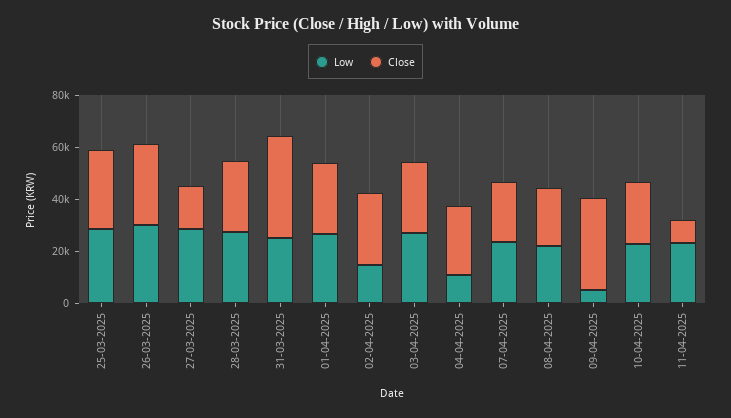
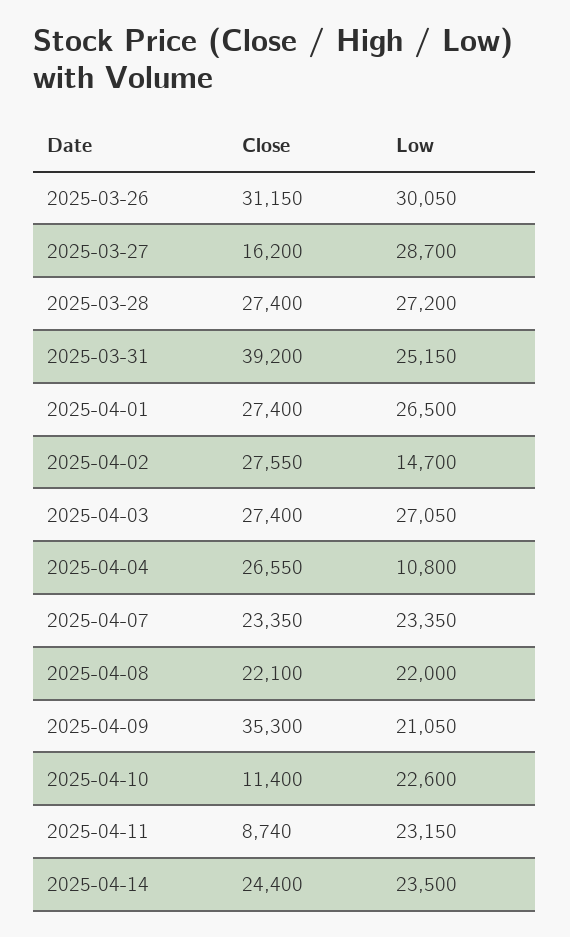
Low, 25-03-2025: 30000 -> none
Close, 25-03-2025: 30000 -> none
Low, 09-04-2025: 5000 -> 21050
Close, 10-04-2025: 25000 -> 11400
Close, 2025-04-14: none -> 24400
Low, 2025-04-14: none -> 23500

